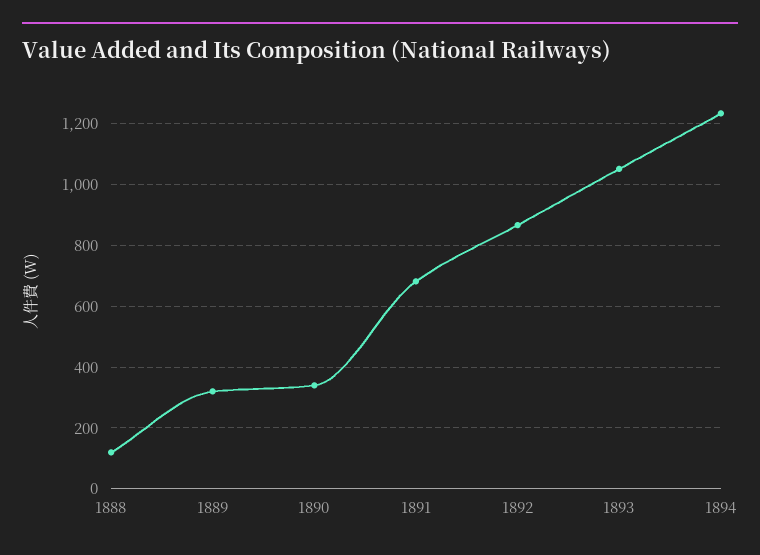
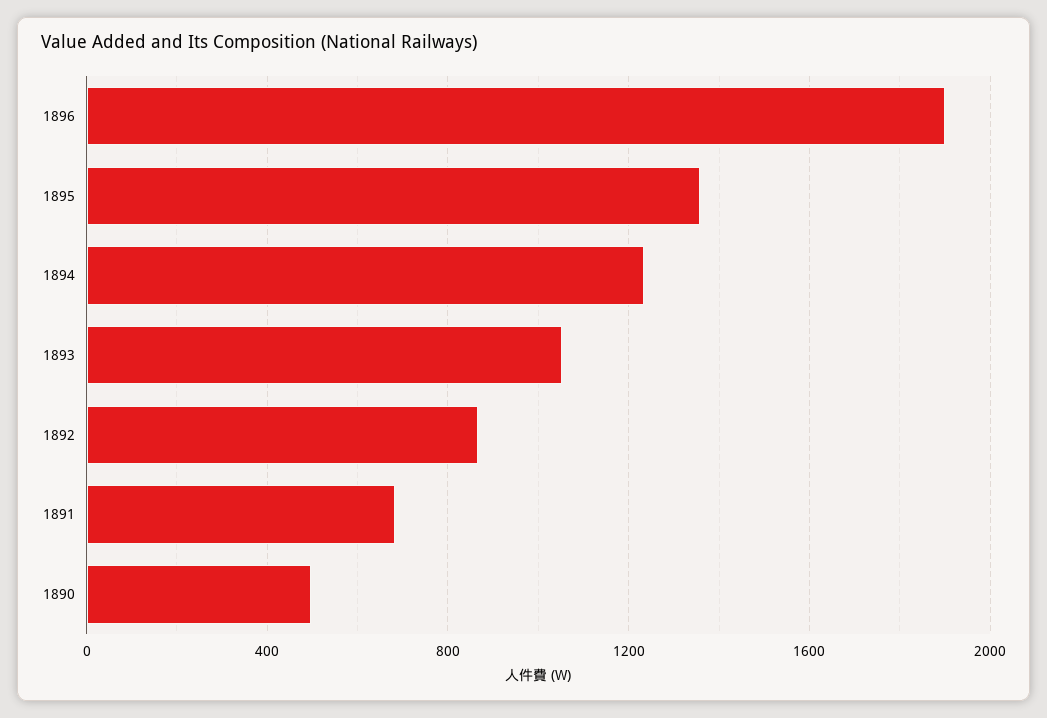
1888: 120 -> none
1889: 320 -> none
1890: 340 -> 500
1896: none -> 1900
1895: none -> 1350

